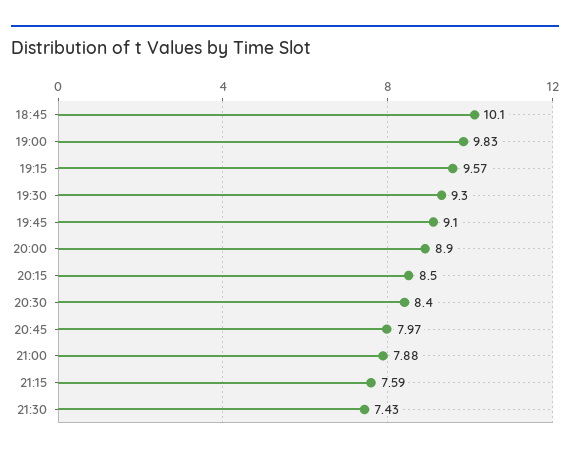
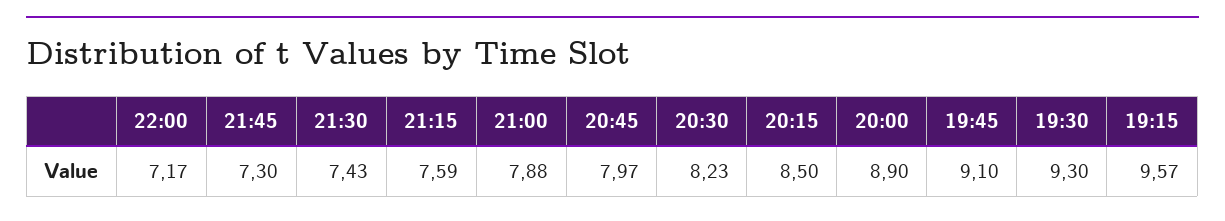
18:45: 10.1 -> none
19:00: 9.83 -> none
20:30: 8.4 -> 8.23
22:00: none -> 7.17
21:45: none -> 7.3

